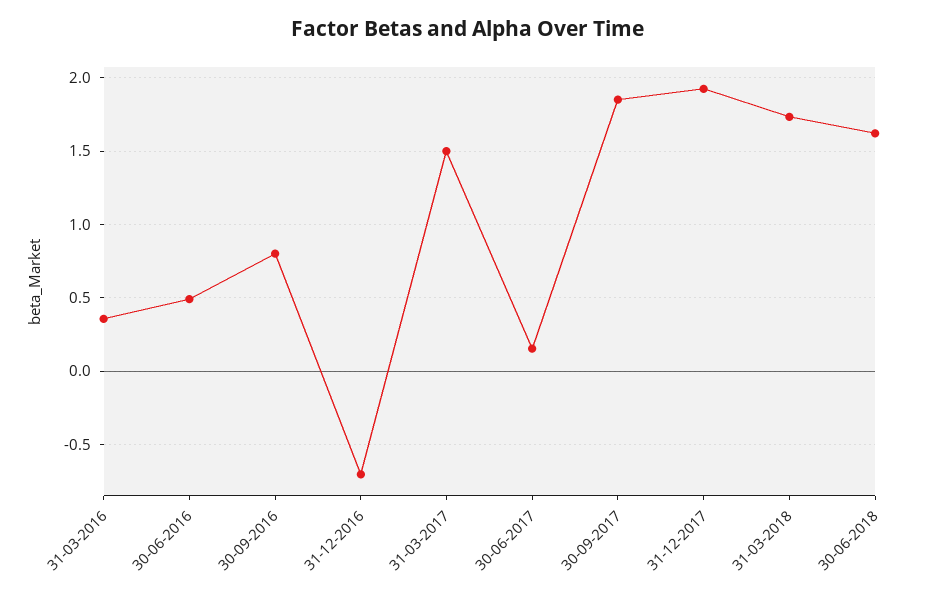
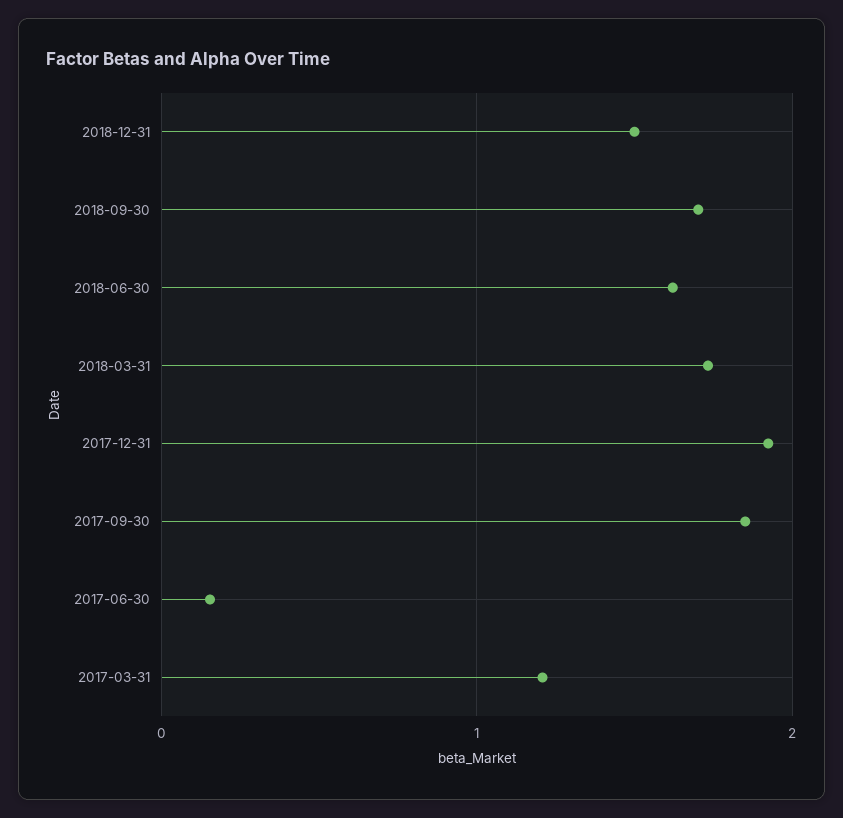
31-03-2016: 0.35 -> none
30-06-2016: 0.5 -> none
30-09-2016: 0.8 -> none
31-12-2016: -0.7 -> none
31-03-2017: 1.5 -> 1.2
2018-12-31: none -> 1.5
2018-09-30: none -> 1.7

